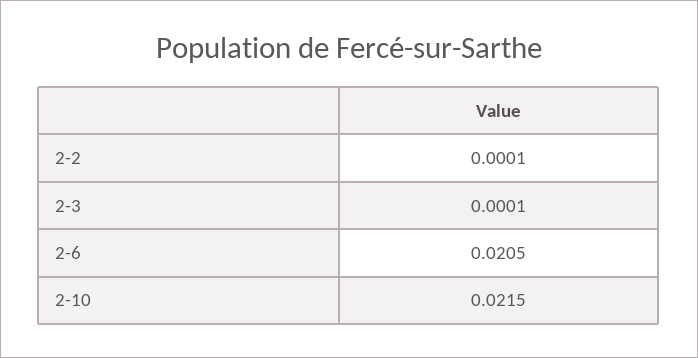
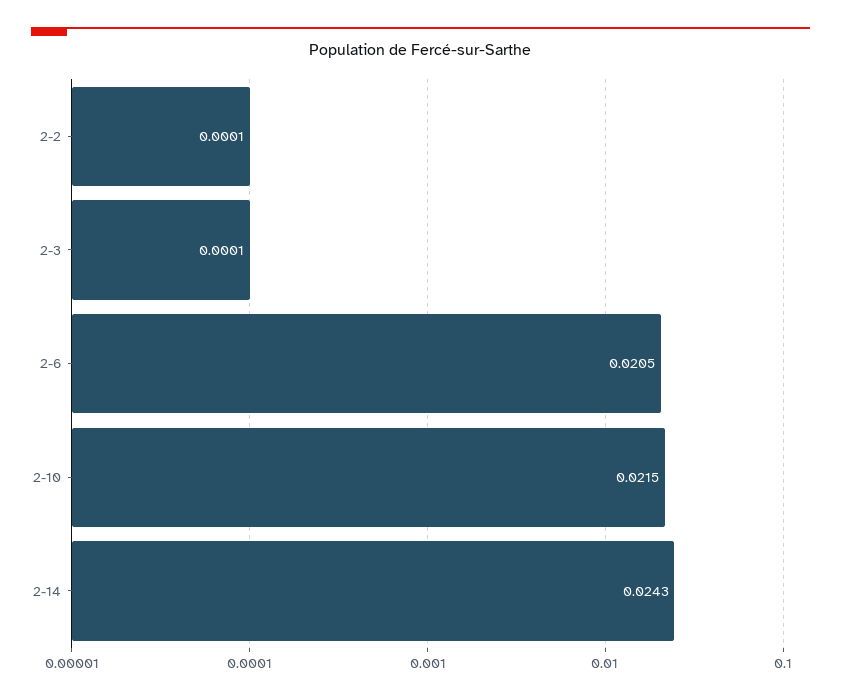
2-14: none -> 0.0243

